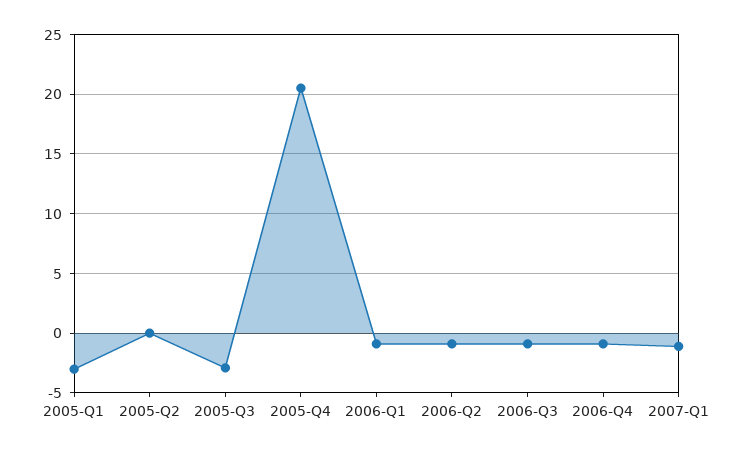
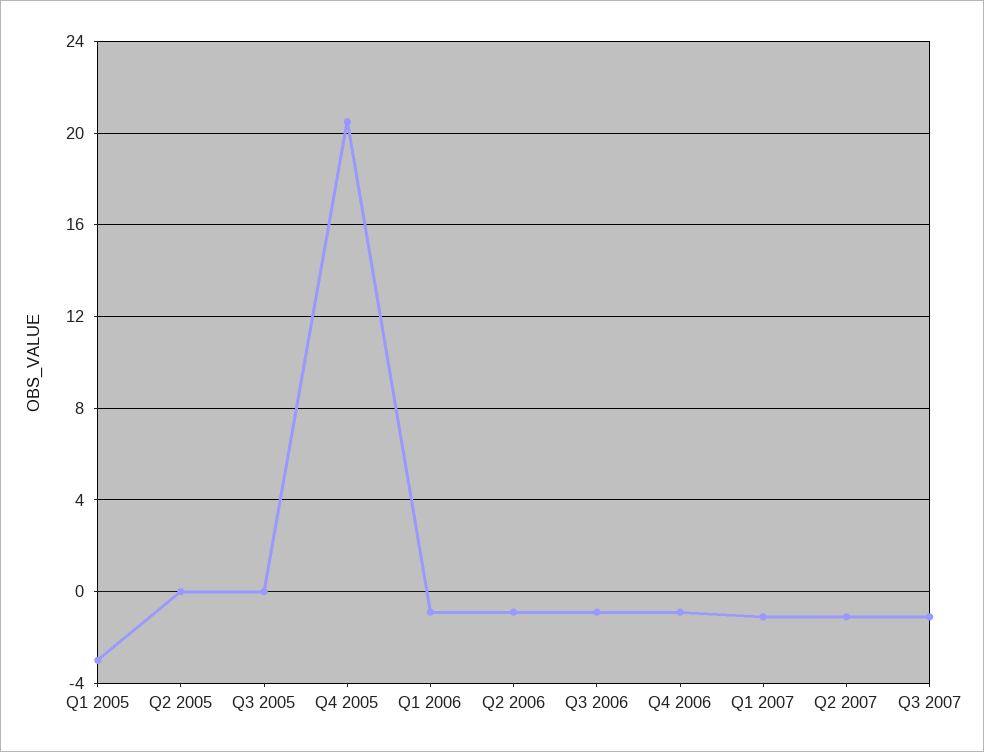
2005-Q3: -3 -> 0
Q2 2007: none -> -1
Q3 2007: none -> -1

